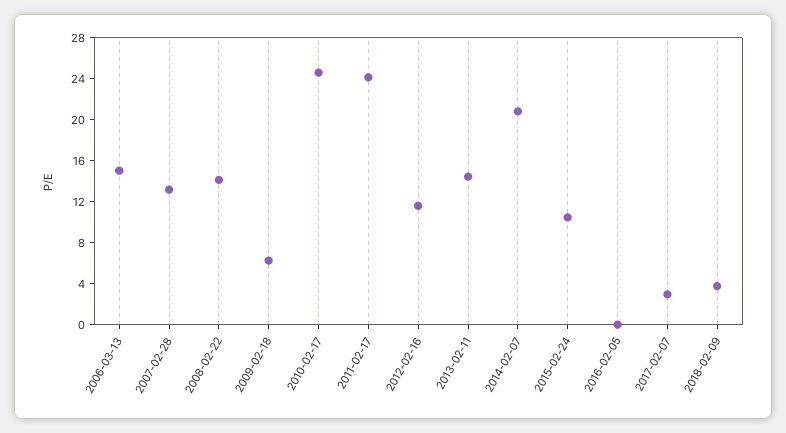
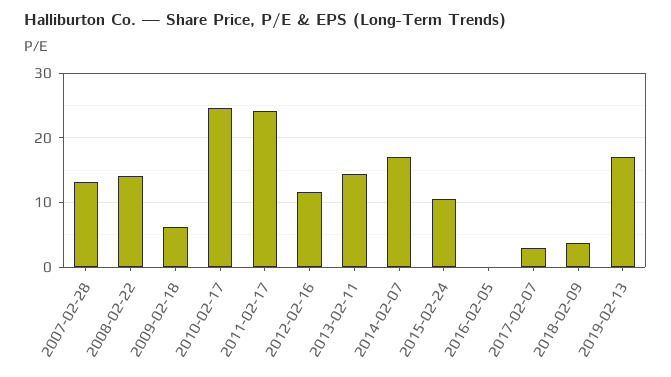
2006-03-13: 15 -> none
2014-02-07: 21 -> 17
2019-02-13: none -> 17

